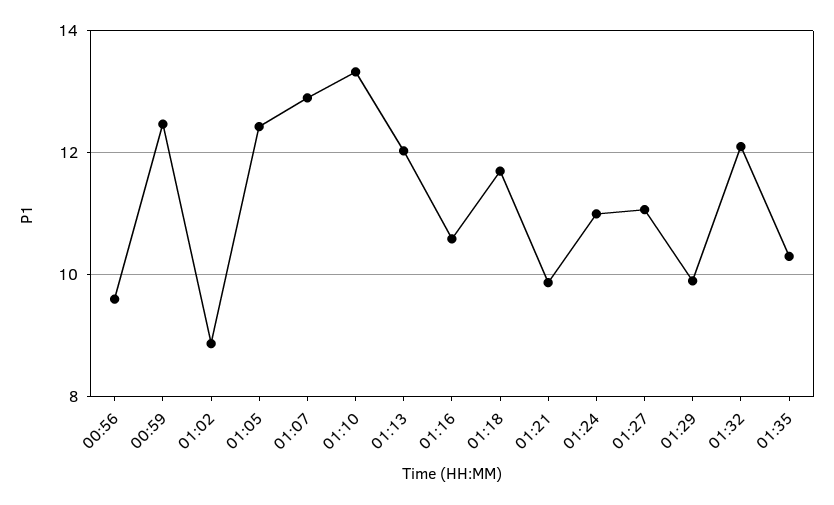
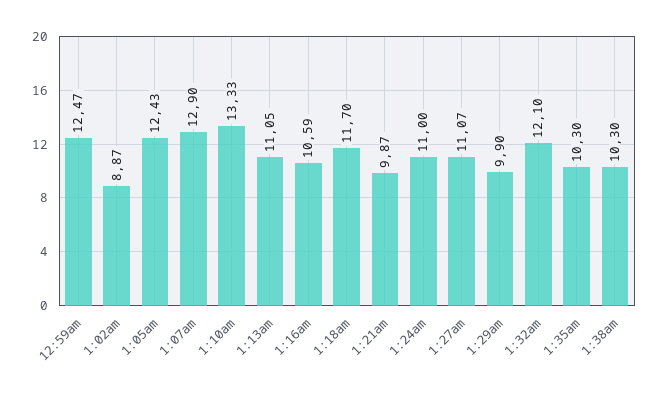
00:56: 9.6 -> none
01:13: 12 -> 11.05
1:38am: none -> 10.3

